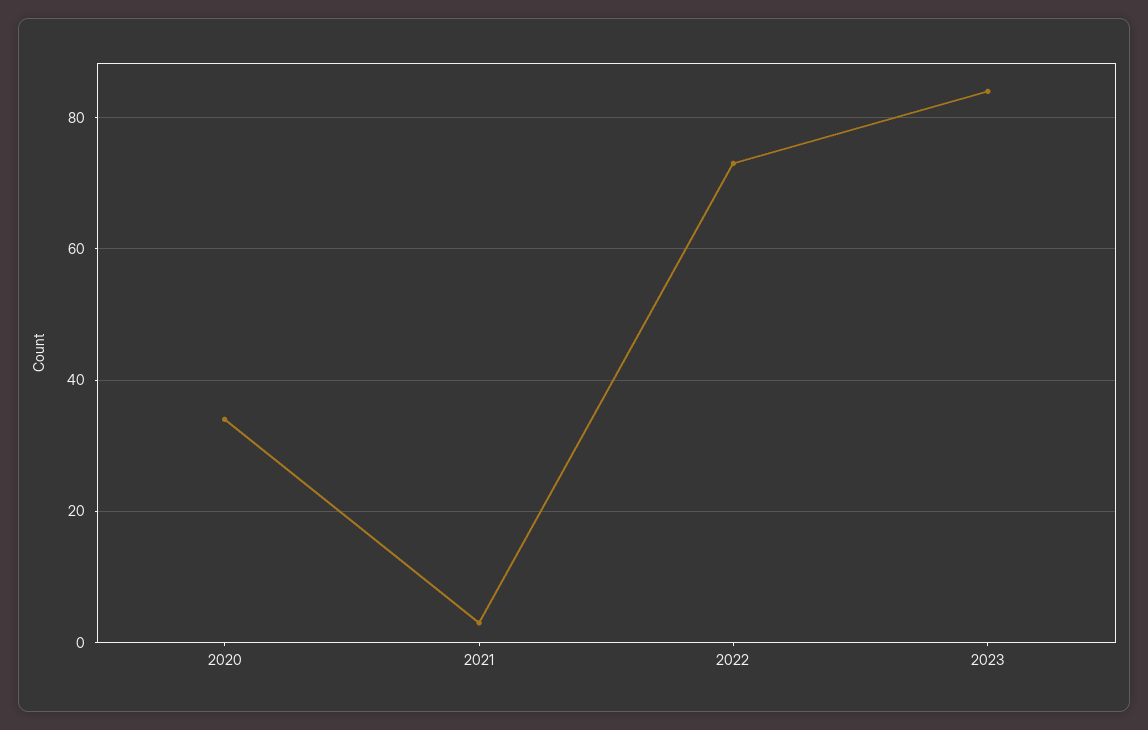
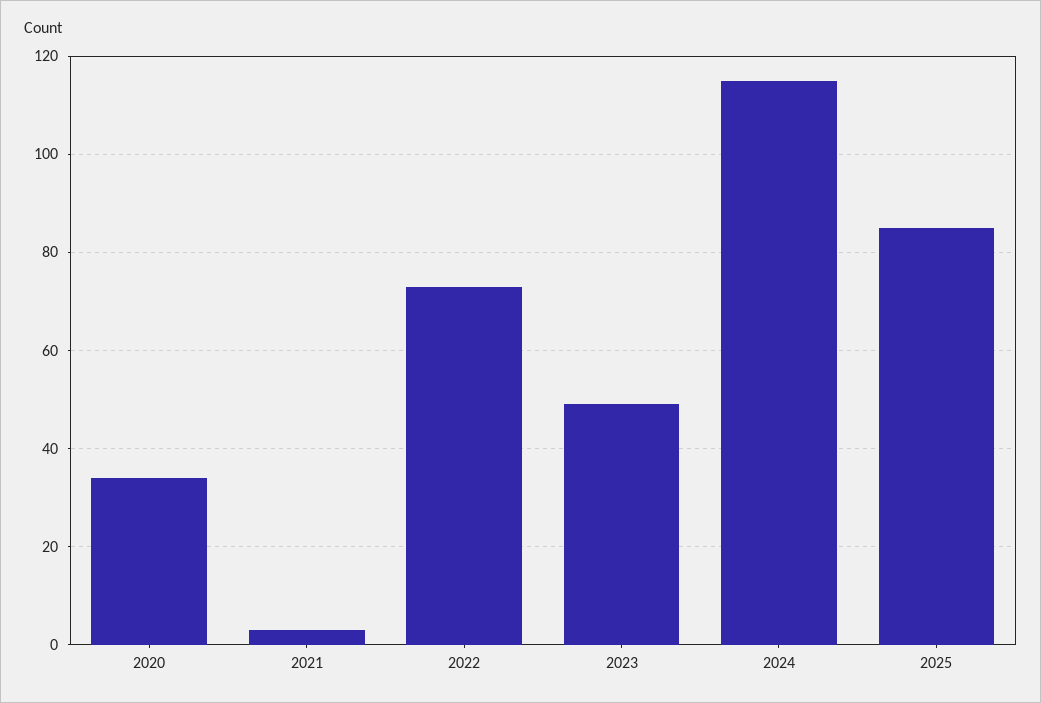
2023: 85 -> 50
2024: none -> 115
2025: none -> 85

